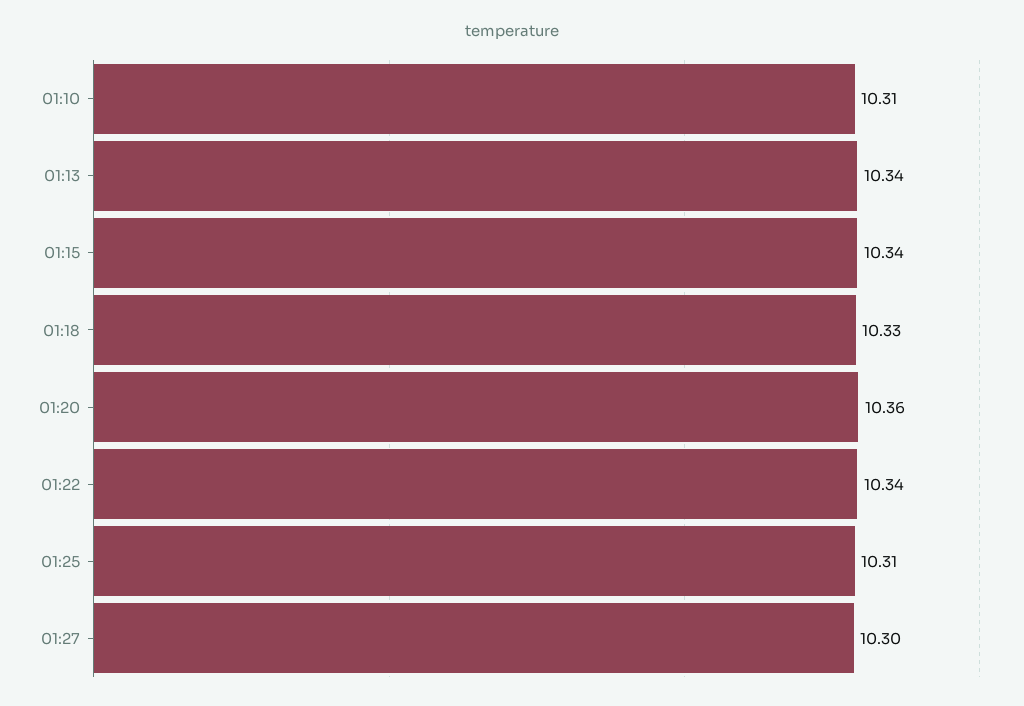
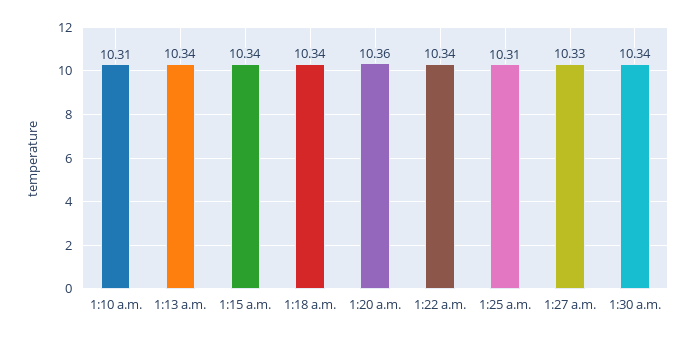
01:18: 10.33 -> 10.34
01:27: 10.3 -> 10.33
1:30 a.m.: none -> 10.34

